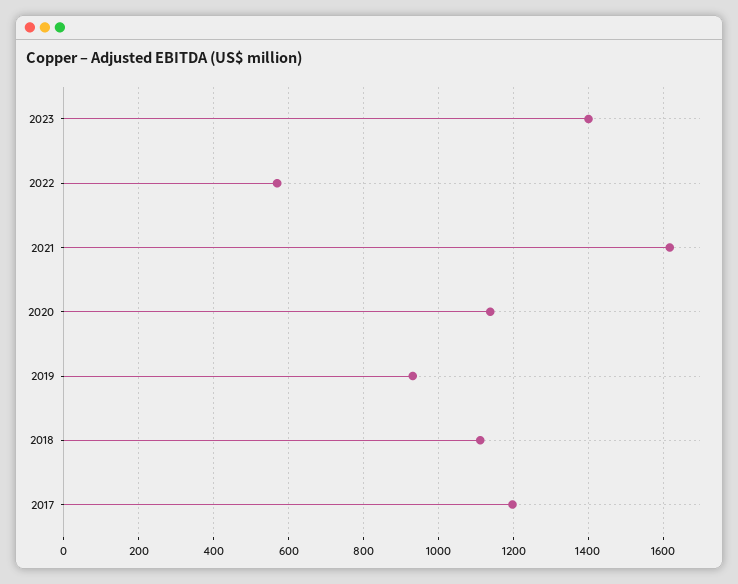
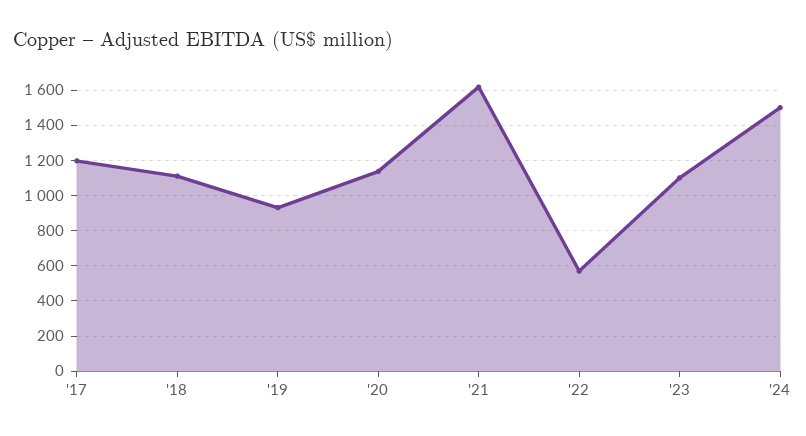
2023: 1400 -> 1100
'24: none -> 1500

